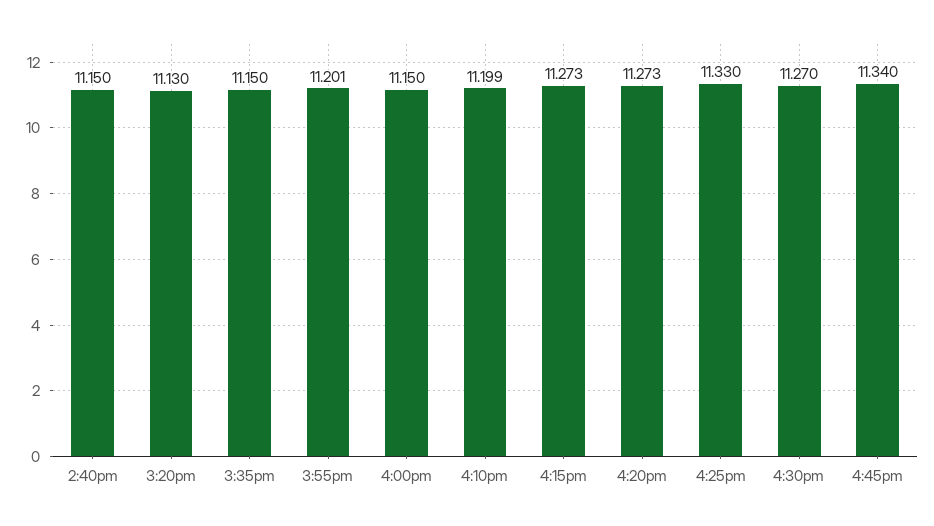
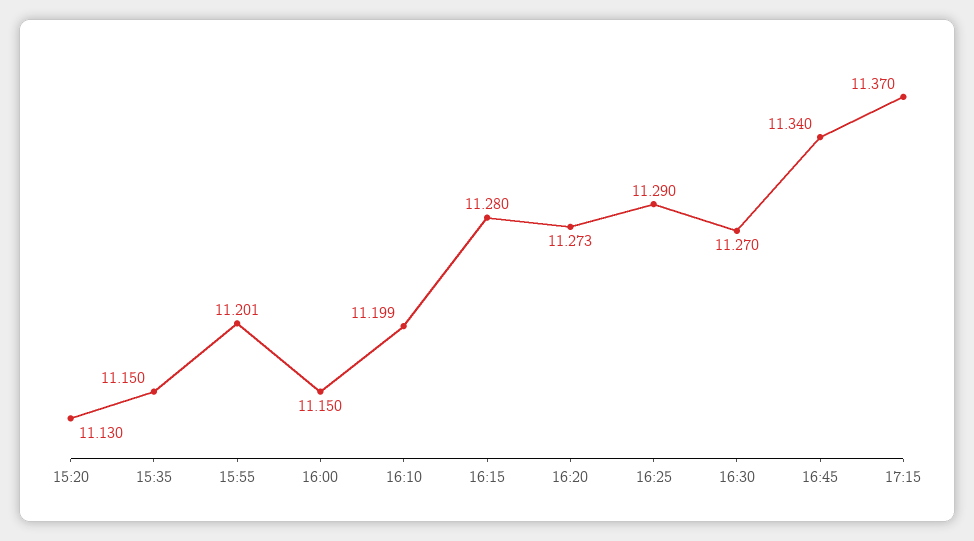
2:40pm: 11.15 -> none
4:15pm: 11.273 -> 11.28
4:25pm: 11.33 -> 11.29
17:15: none -> 11.37

